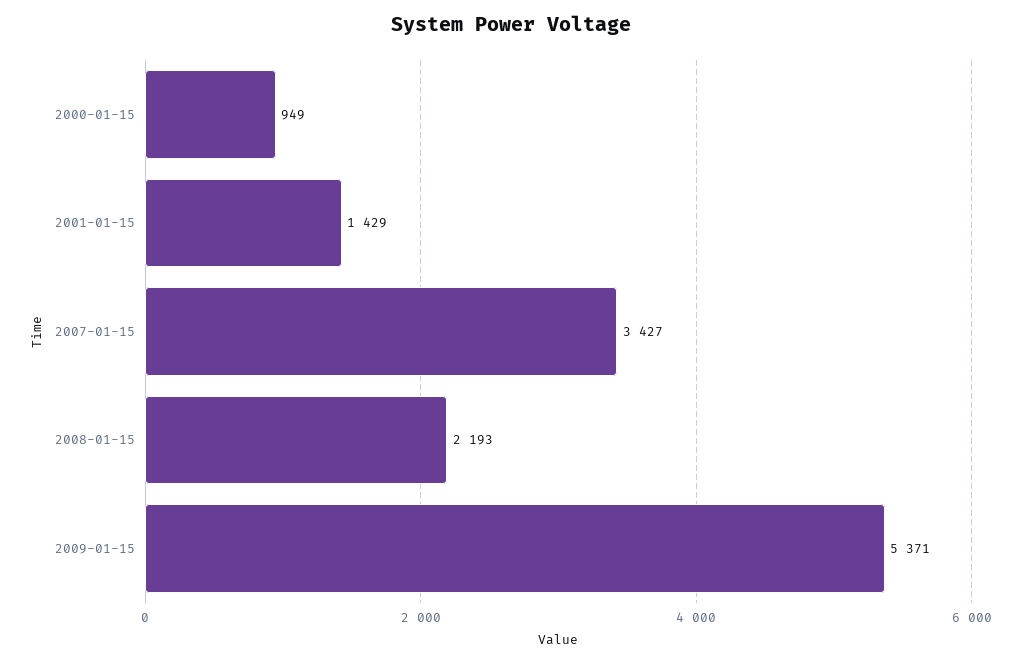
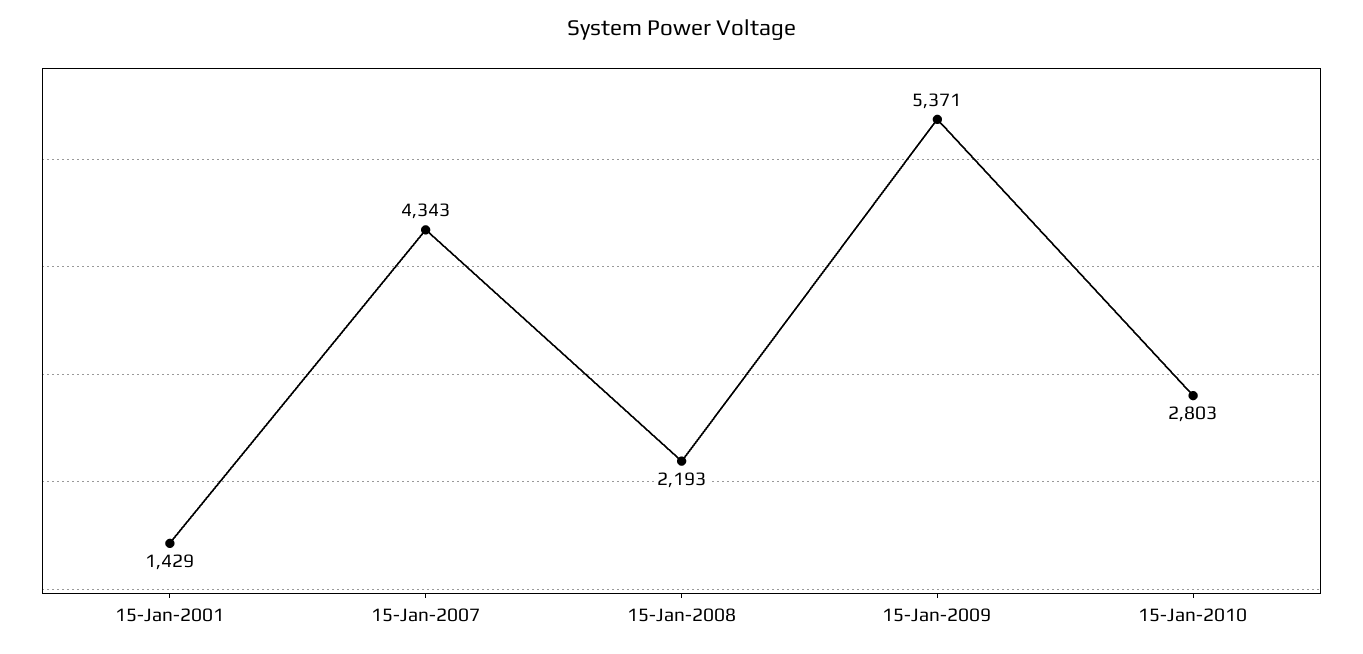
2000-01-15: 949 -> none
2007-01-15: 3427 -> 4343
15-Jan-2010: none -> 2803

